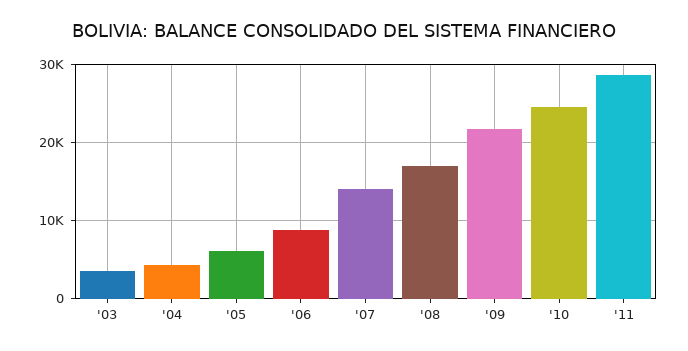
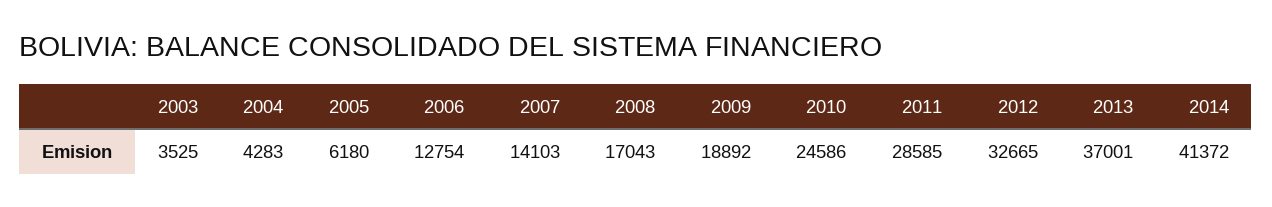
'06: 9000 -> 12754
'09: 22000 -> 18892
2012: none -> 32665
2013: none -> 37001
2014: none -> 41372

